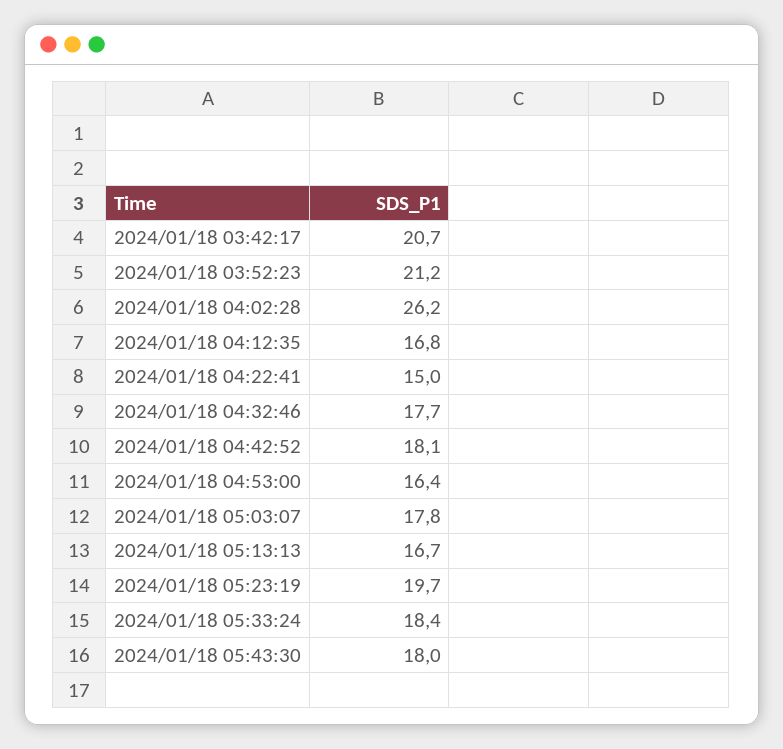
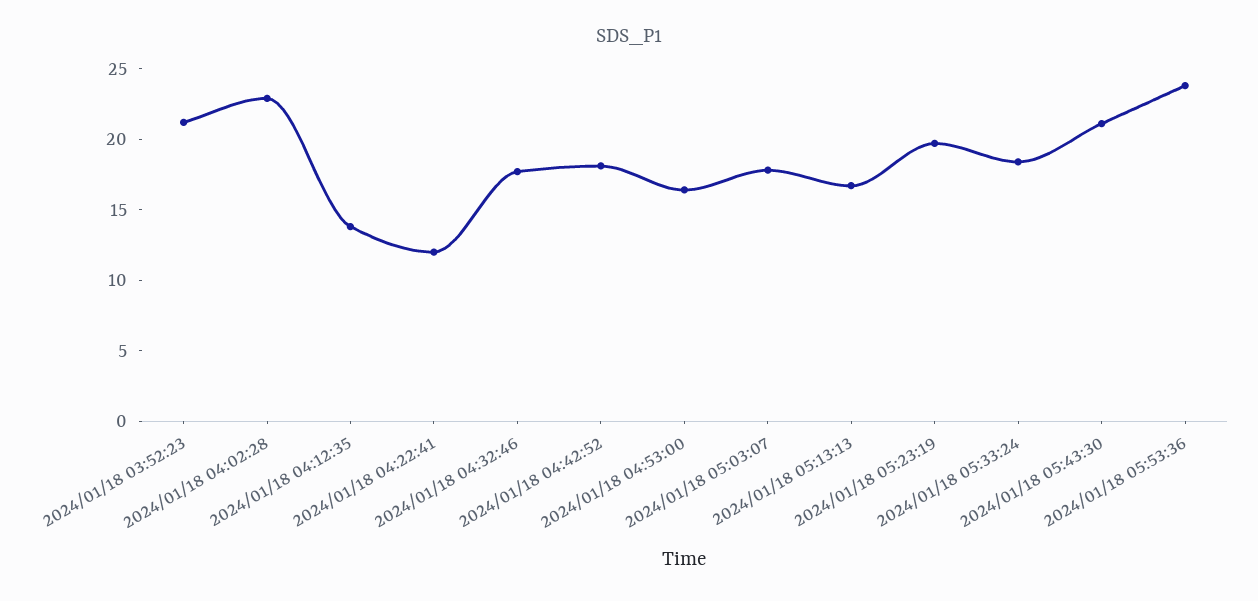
2024/01/18 03:42:17: 20.7 -> none
2024/01/18 04:02:28: 26.2 -> 23
2024/01/18 04:12:35: 16.8 -> 14
2024/01/18 04:22:41: 15 -> 12
2024/01/18 05:43:30: 18 -> 21
2024/01/18 05:53:36: none -> 24

